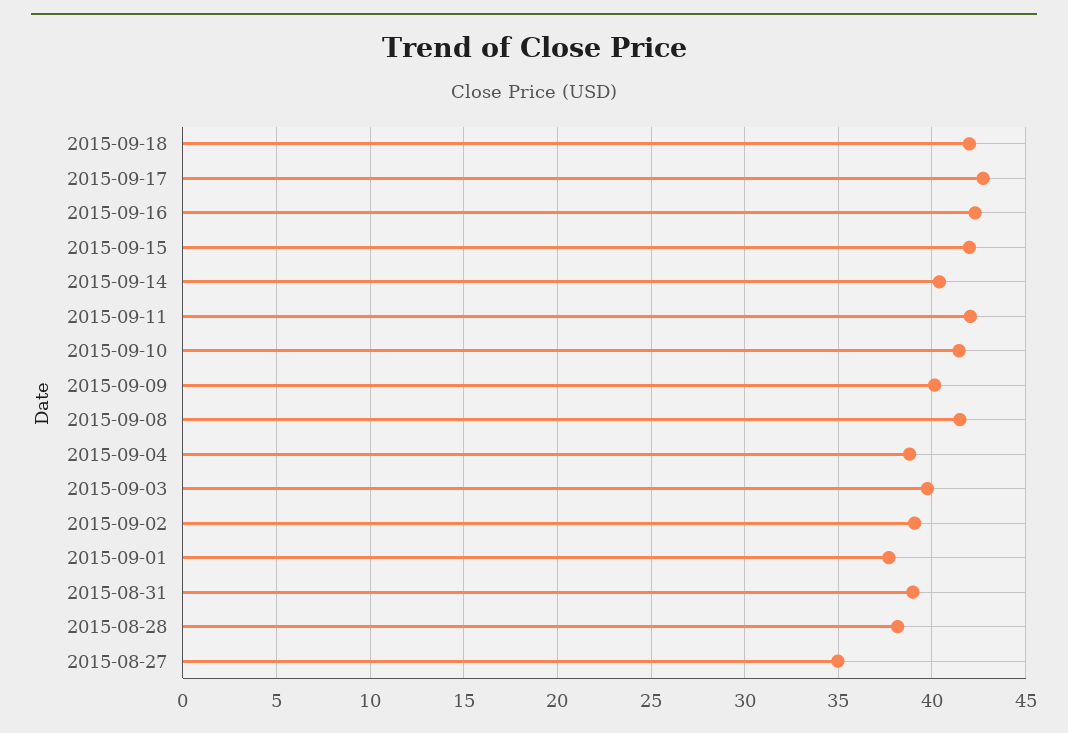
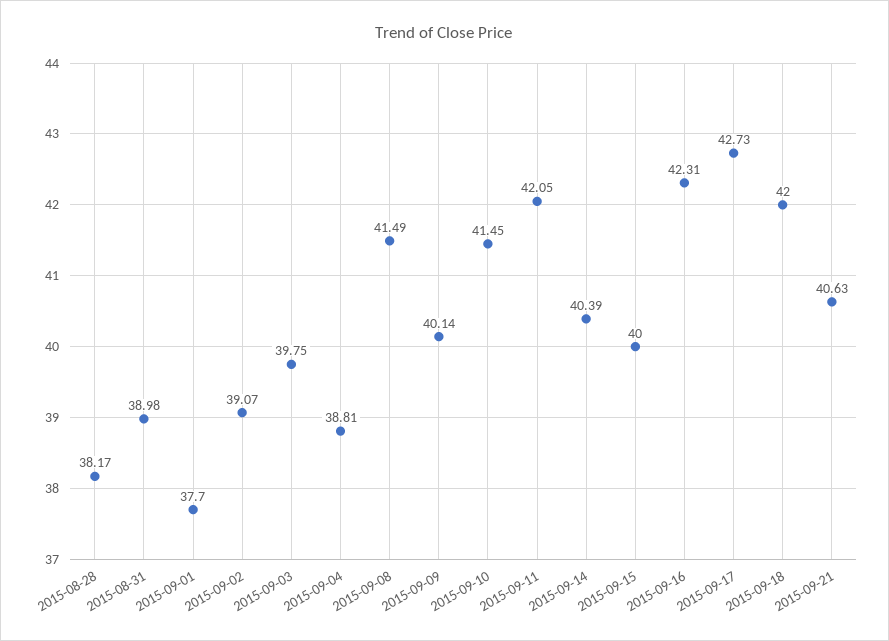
2015-09-15: 42 -> 40
2015-08-27: 35 -> none
2015-09-21: none -> 40.63

